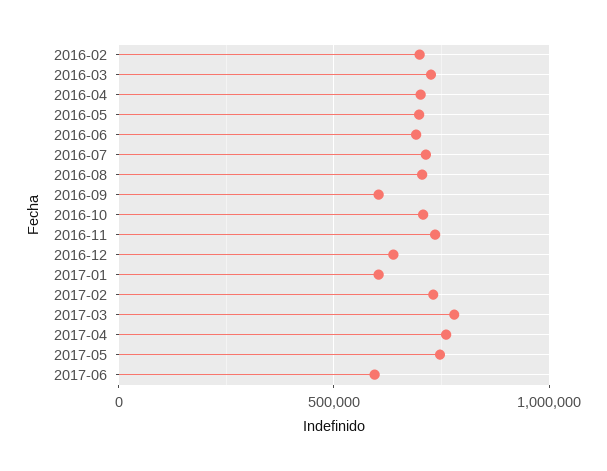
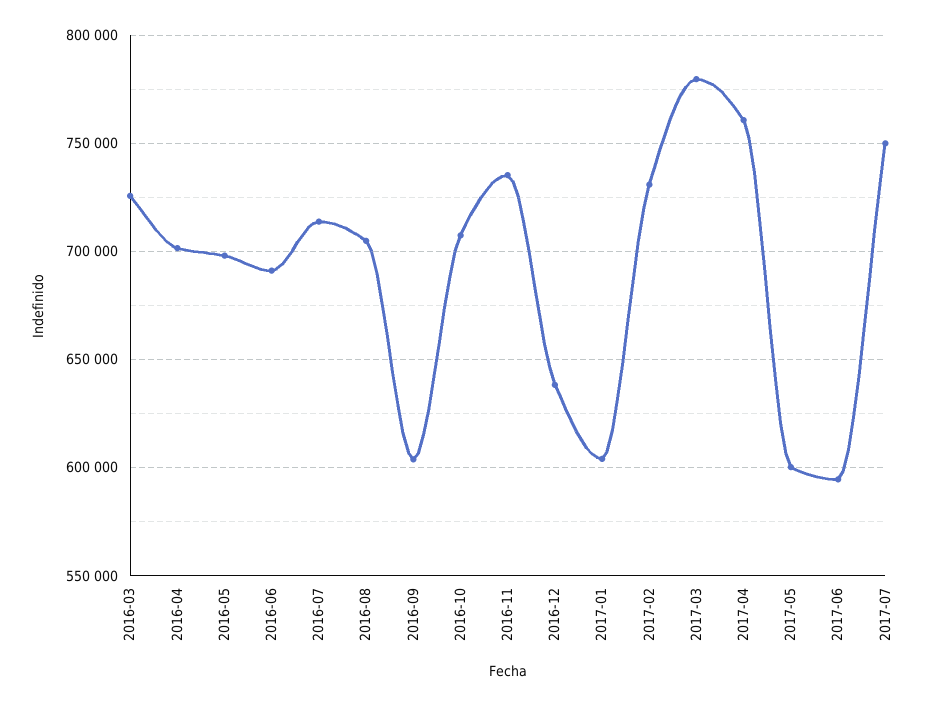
2016-02: 700000 -> none
2017-05: 750000 -> 600000
2017-07: none -> 750000

